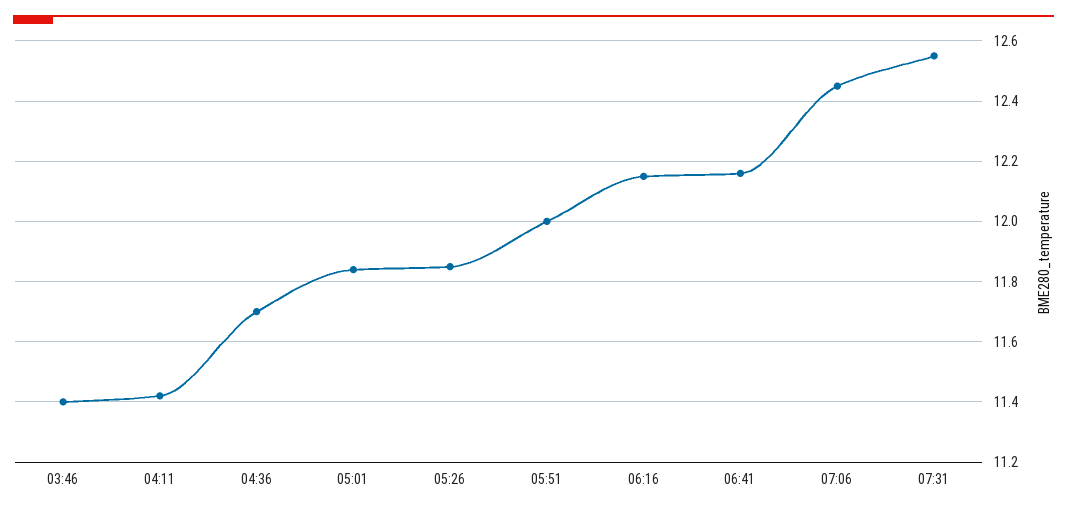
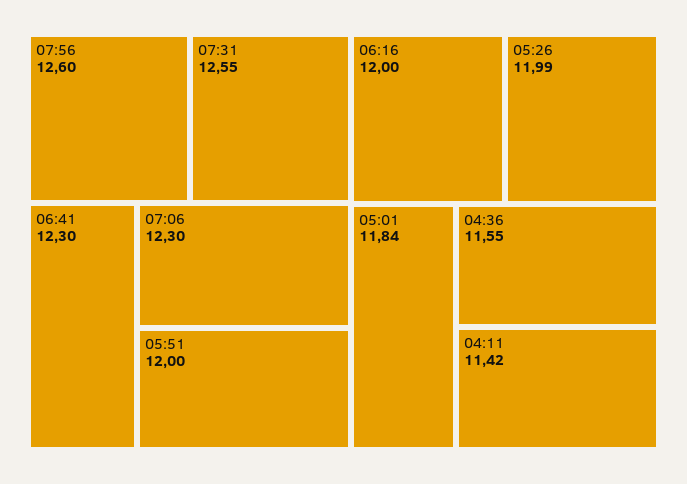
03:46: 11.4 -> none
04:36: 11.7 -> 11.55
05:26: 11.85 -> 11.99
06:16: 12.15 -> 12
06:41: 12.15 -> 12.3
07:06: 12.45 -> 12.3
07:56: none -> 12.6

